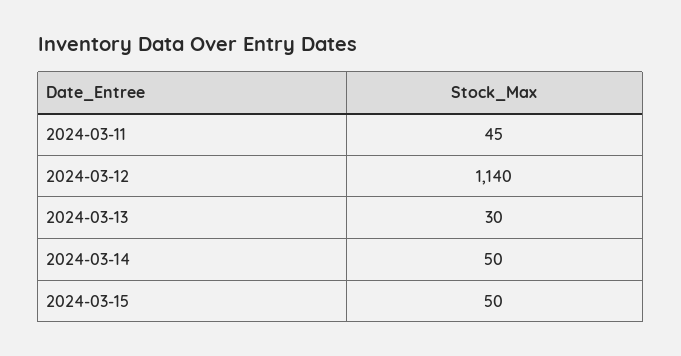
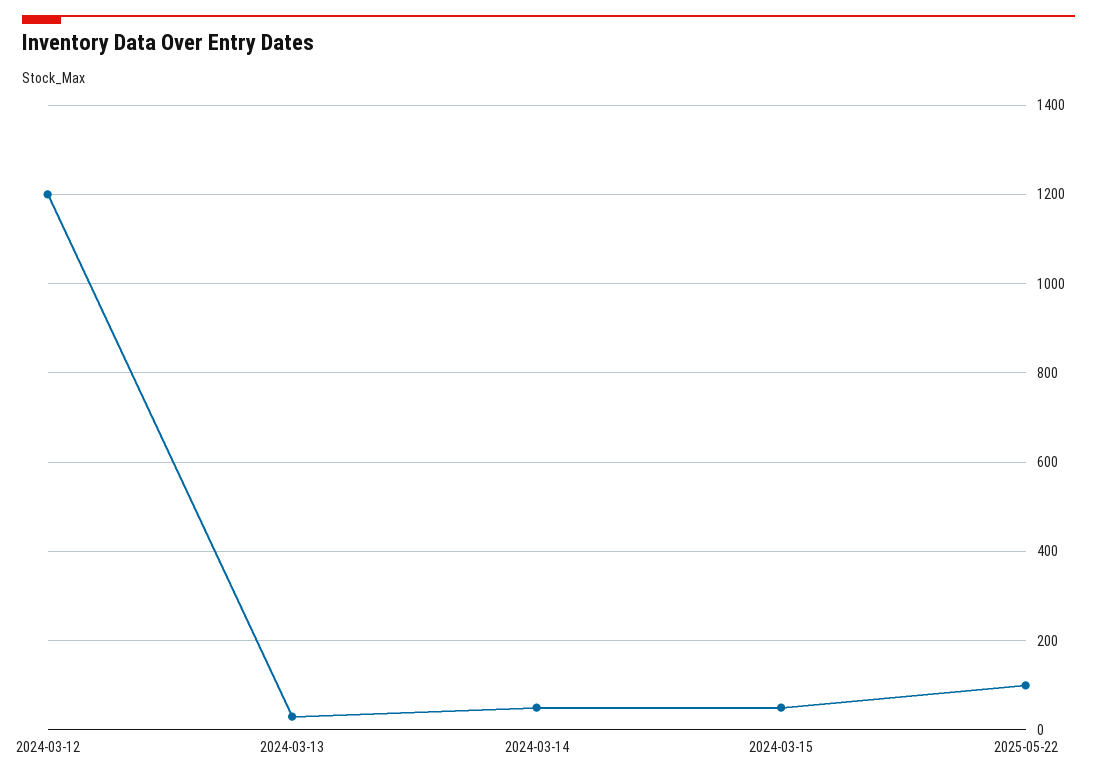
2024-03-11: 45 -> none
2024-03-12: 1140 -> 1200
2025-05-22: none -> 100

